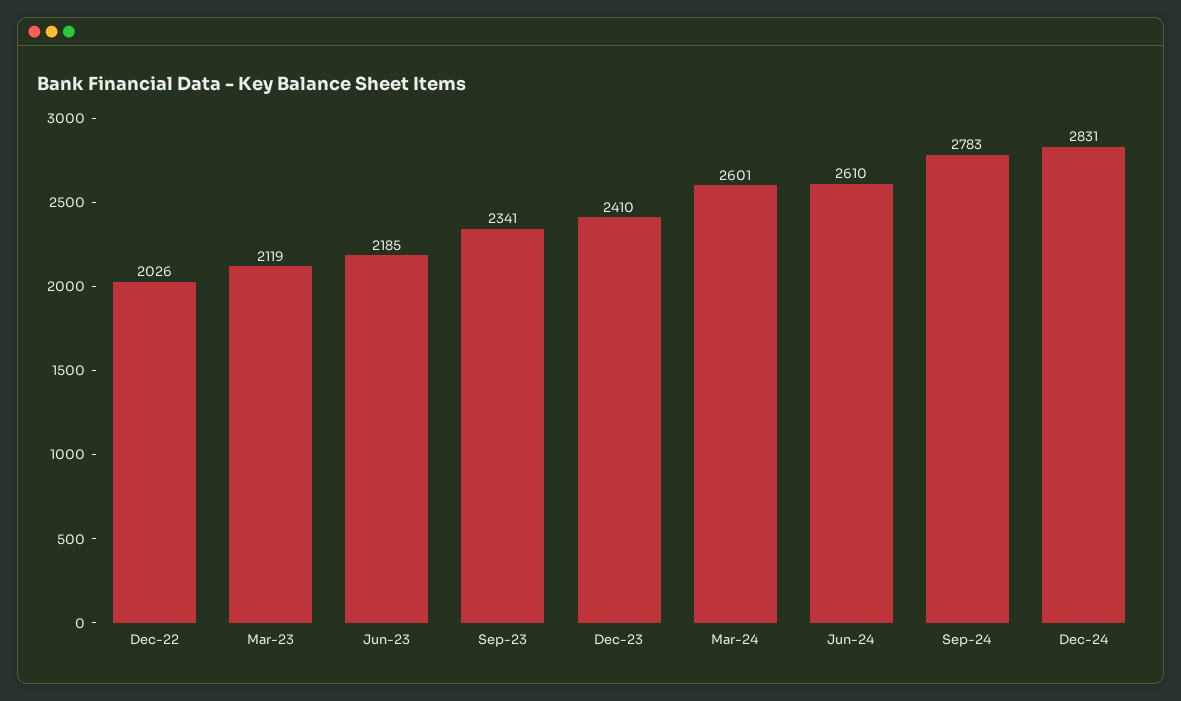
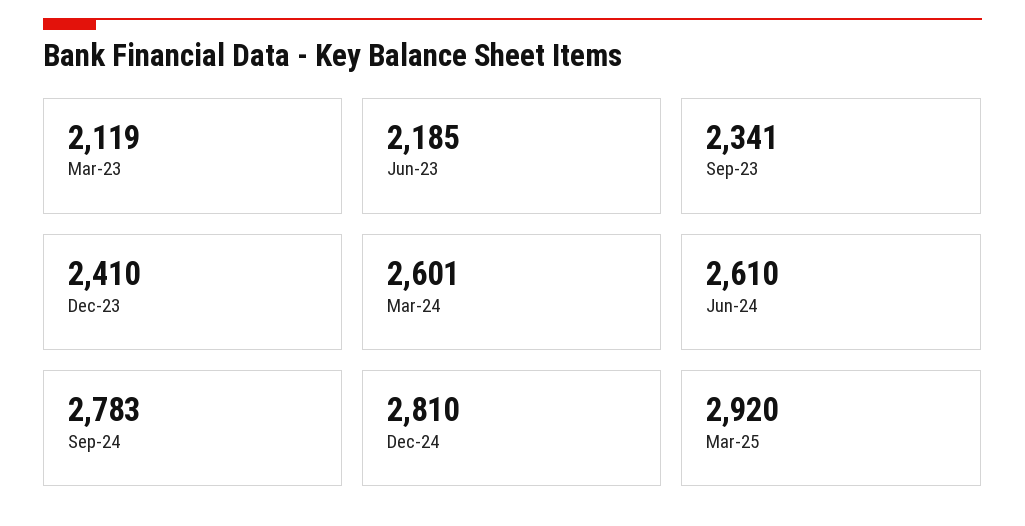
Dec-22: 2026 -> none
Dec-24: 2831 -> 2810
Mar-25: none -> 2920

